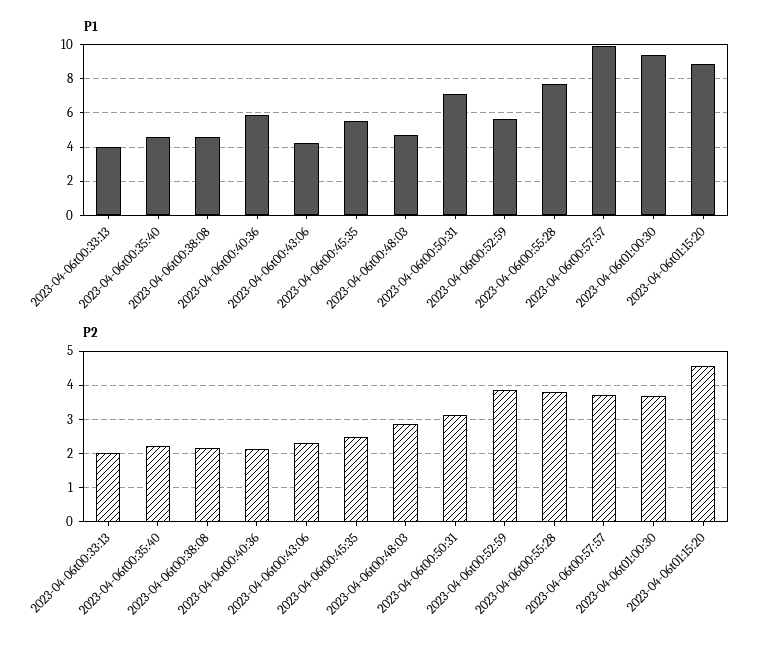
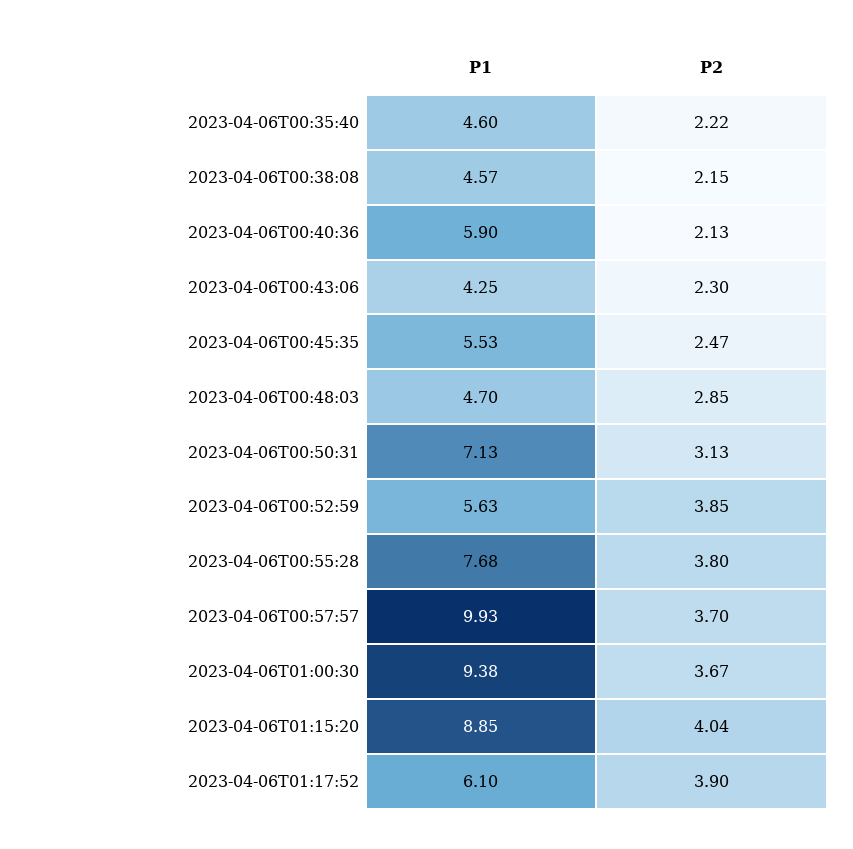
P1, 2023-04-06t00:33:13: 4 -> none
P2, 2023-04-06t00:33:13: 2 -> none
P2, 2023-04-06t01:15:20: 4.6 -> 4.04
P1, 2023-04-06T01:17:52: none -> 6.1
P2, 2023-04-06T01:17:52: none -> 3.9

